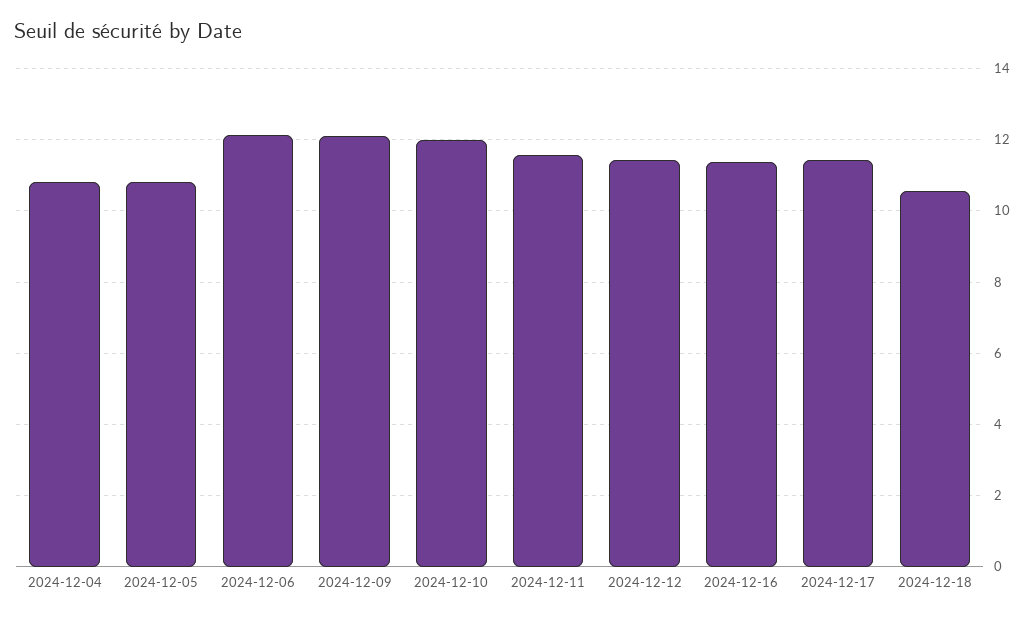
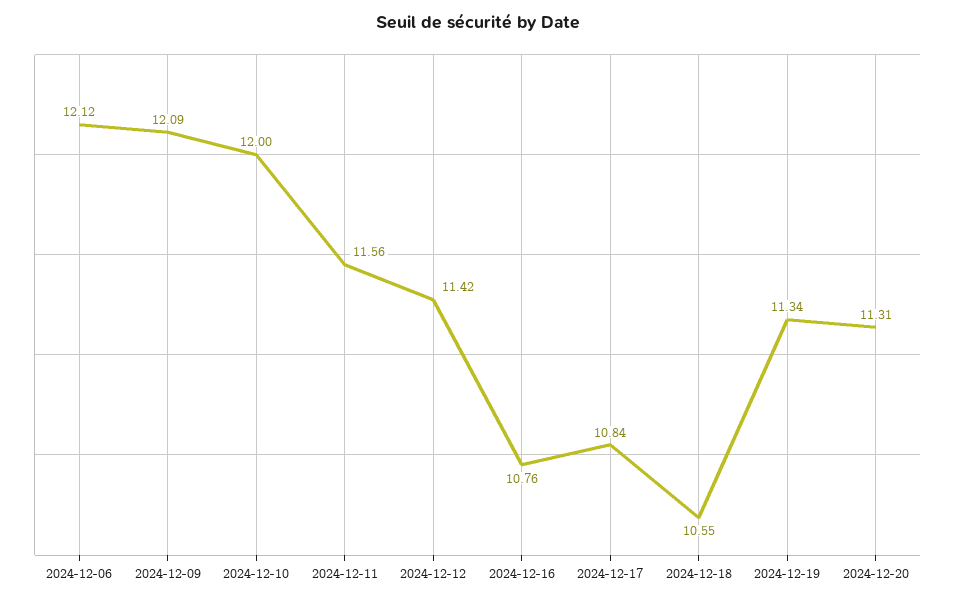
2024-12-04: 10.8 -> none
2024-12-05: 10.8 -> none
2024-12-16: 11.4 -> 10.76
2024-12-17: 11.4 -> 10.84
2024-12-19: none -> 11.34
2024-12-20: none -> 11.31

